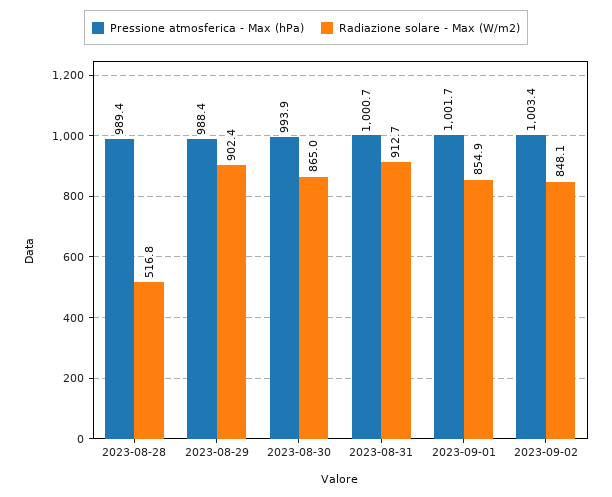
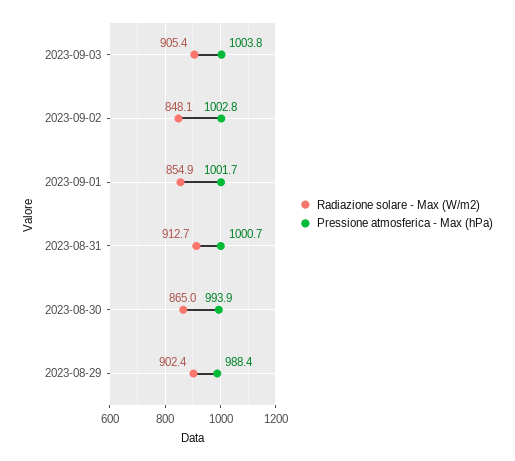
Pressione atmosferica - Max (hPa), 2023-08-28: 989.4 -> none
Radiazione solare - Max (W/m2), 2023-08-28: 516.8 -> none
Pressione atmosferica - Max (hPa), 2023-09-02: 1003.4 -> 1002.8
Radiazione solare - Max (W/m2), 2023-09-03: none -> 905.4
Pressione atmosferica - Max (hPa), 2023-09-03: none -> 1003.8

